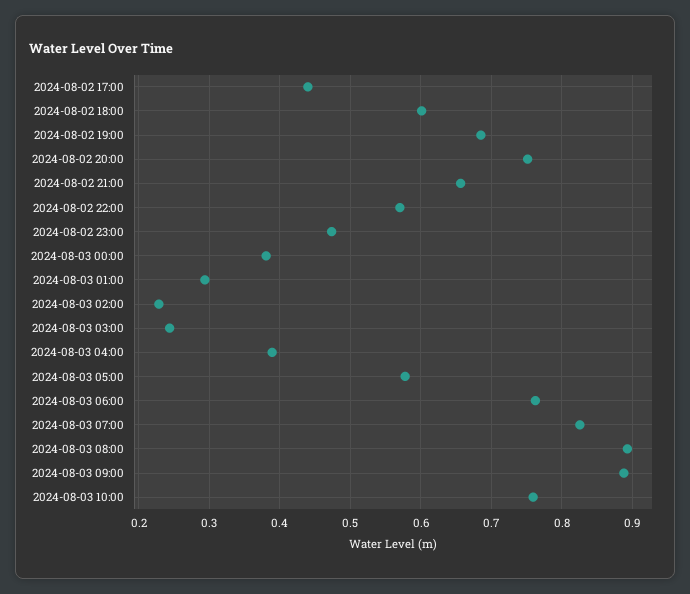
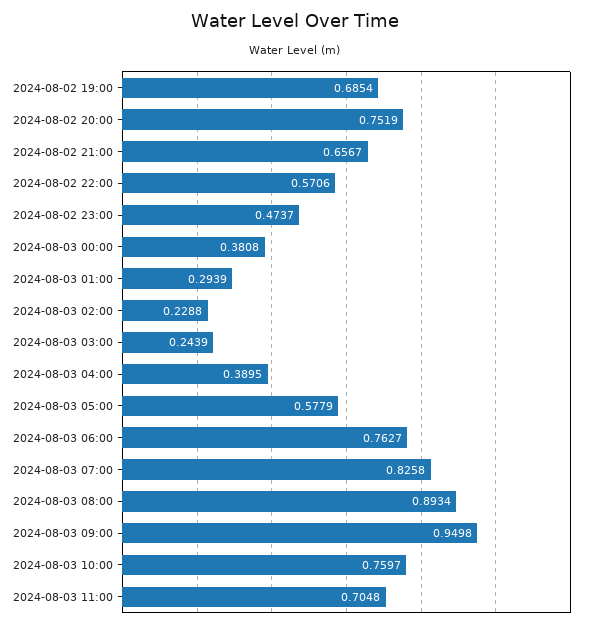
2024-08-02 17:00: 0.44 -> none
2024-08-02 18:00: 0.6 -> none
2024-08-03 09:00: 0.89 -> 0.9498
2024-08-03 11:00: none -> 0.7048

